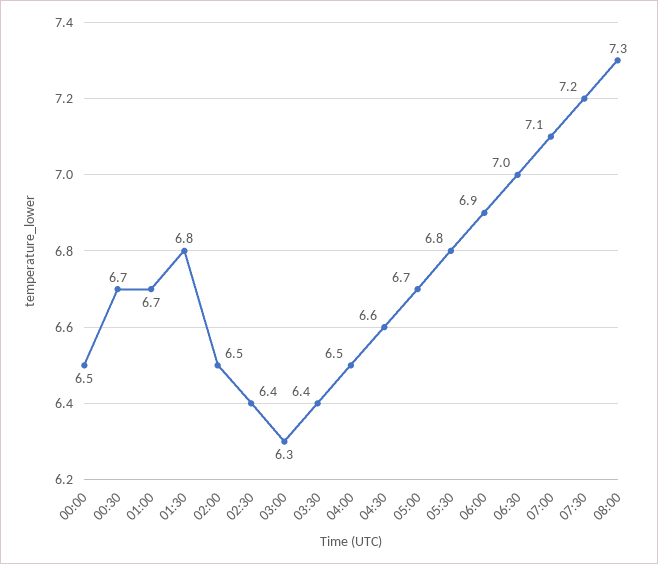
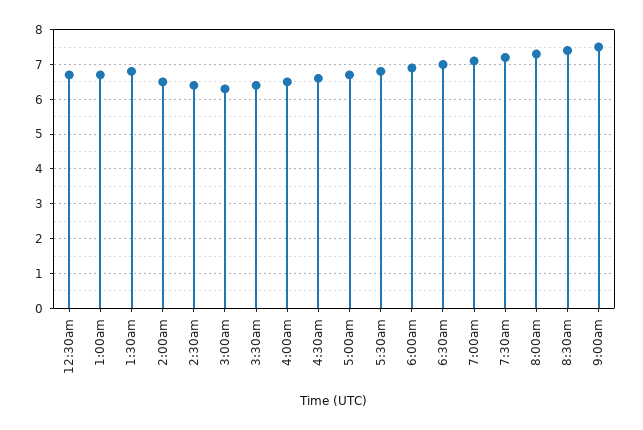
00:00: 6.5 -> none
8:30am: none -> 7.5
9:00am: none -> 7.5

